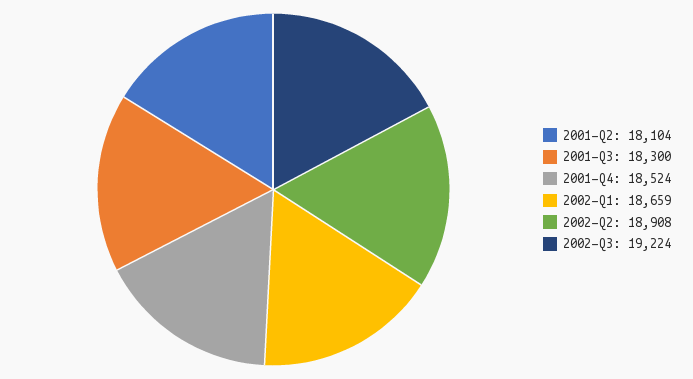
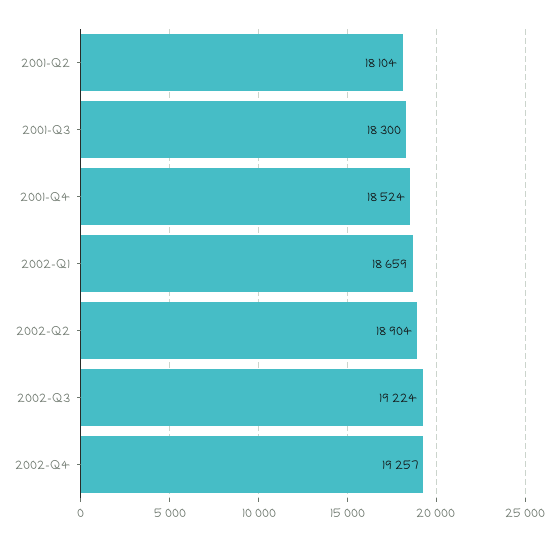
2002-Q2: 18908 -> 18904
2002-Q4: none -> 19257

